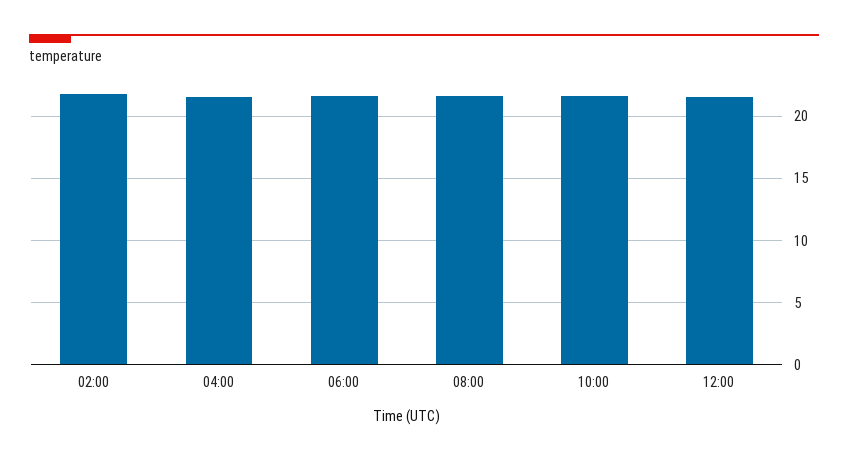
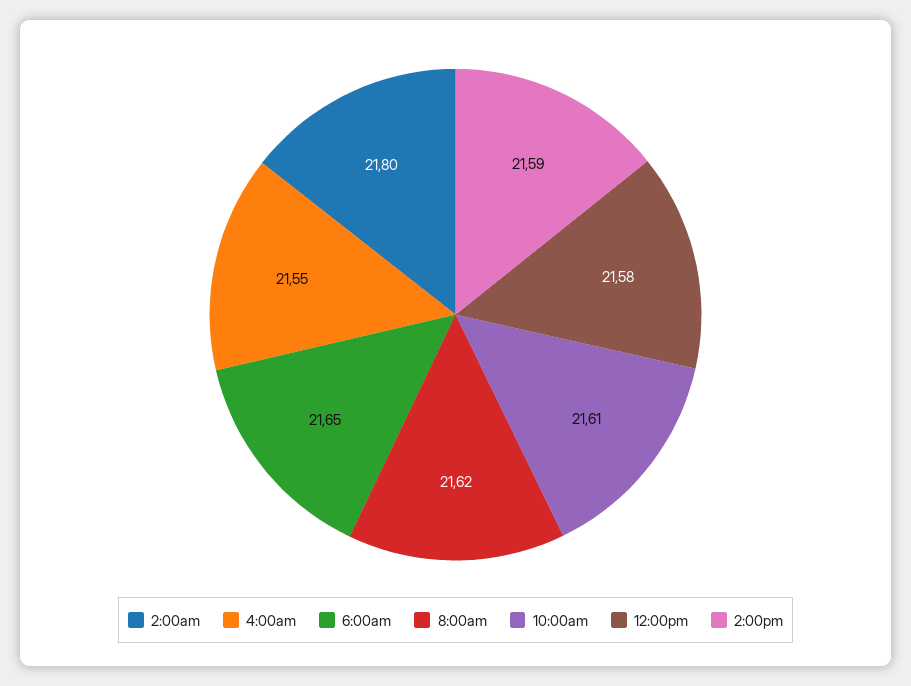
2:00pm: none -> 21.59

